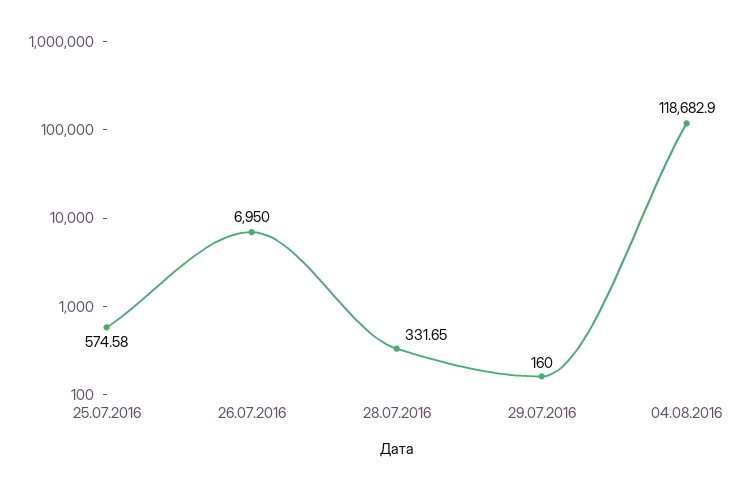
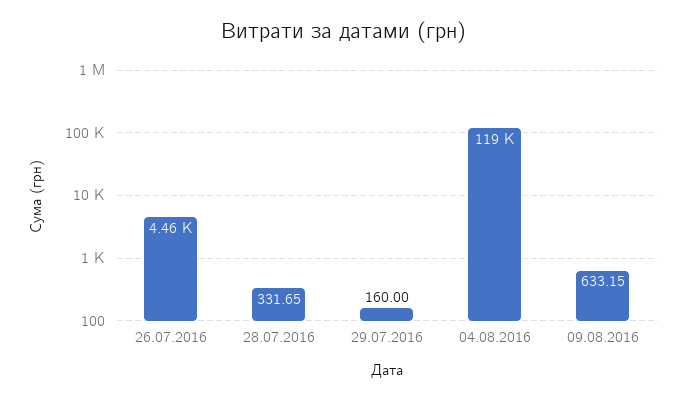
25.07.2016: 574.58 -> none
26.07.2016: 6950 -> 4460
09.08.2016: none -> 633.15

